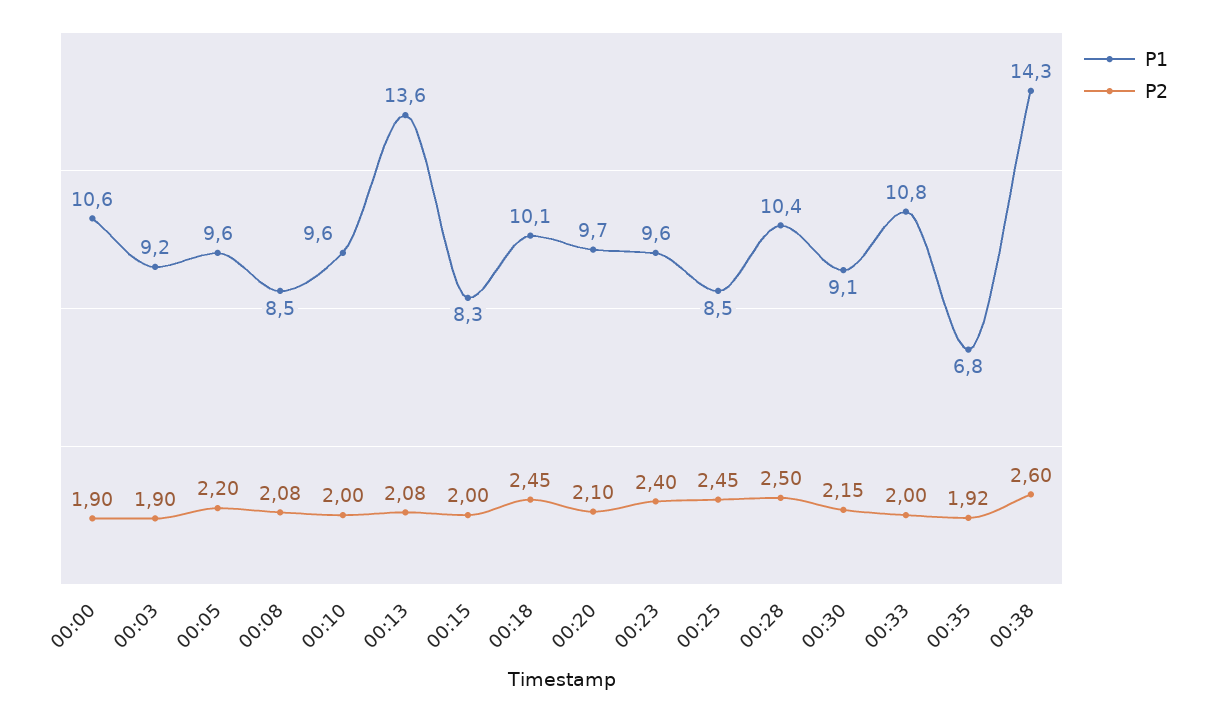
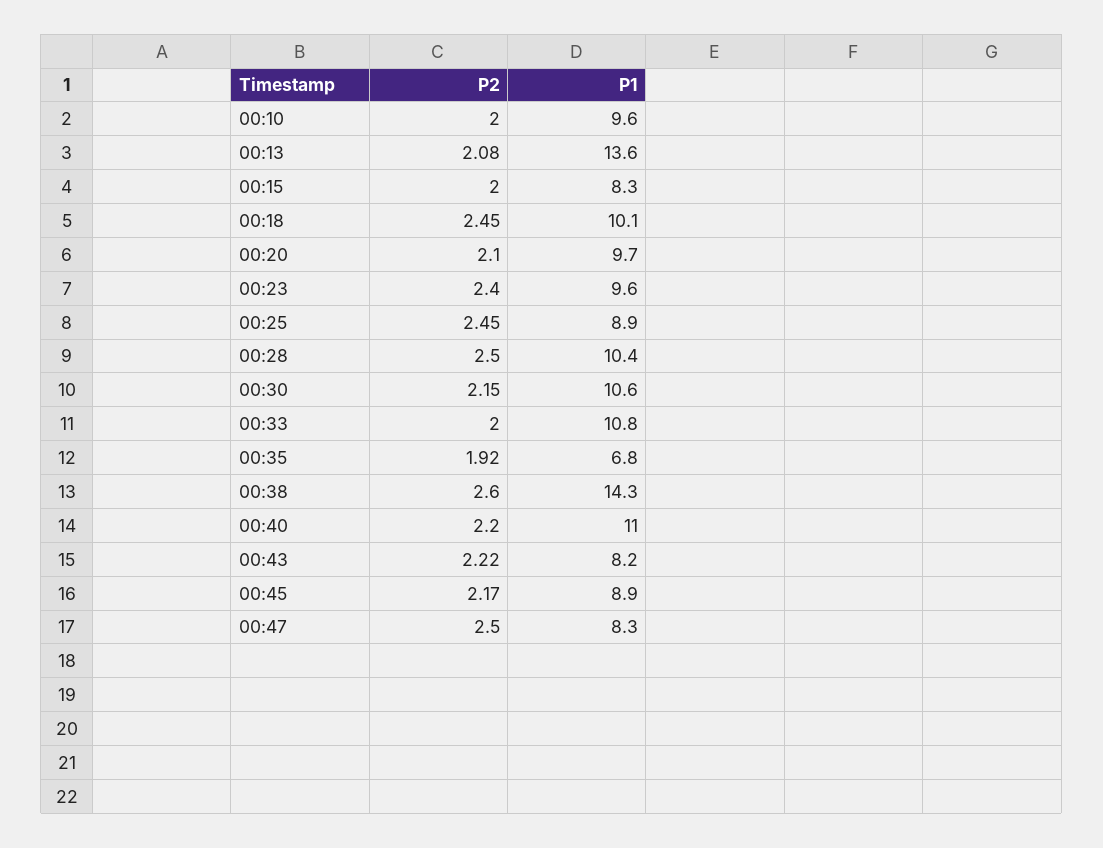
P1, 00:00: 10.6 -> none
P2, 00:00: 1.9 -> none
P1, 00:03: 9.2 -> none
P2, 00:03: 1.9 -> none
P1, 00:05: 9.6 -> none
P2, 00:05: 2.2 -> none
P1, 00:08: 8.5 -> none
P2, 00:08: 2.08 -> none
P1, 00:25: 8.5 -> 8.9
P1, 00:30: 9.1 -> 10.6
P2, 00:40: none -> 2.2
P1, 00:40: none -> 11
P2, 00:43: none -> 2.22
P1, 00:43: none -> 8.2
P2, 00:45: none -> 2.17
P1, 00:45: none -> 8.9
P2, 00:47: none -> 2.5
P1, 00:47: none -> 8.3

